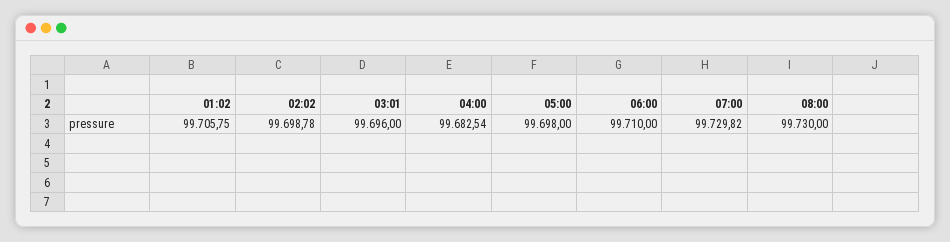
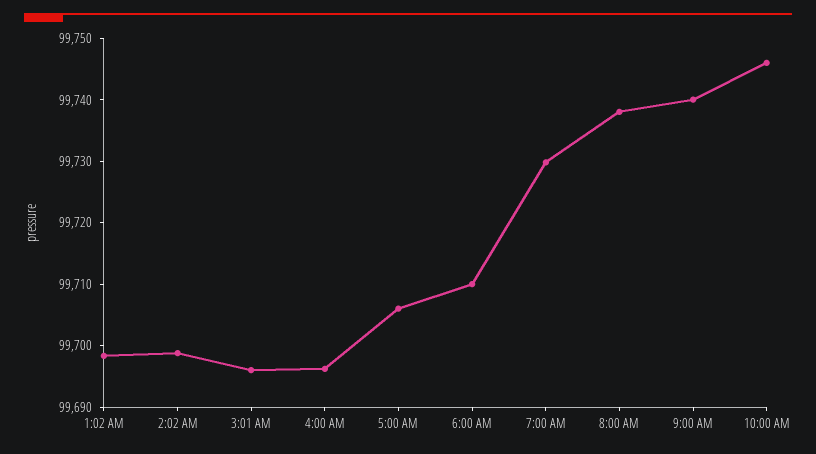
01:02: 99705.75 -> 99698
04:00: 99682.54 -> 99696
05:00: 99698 -> 99706
08:00: 99730 -> 99738
9:00 AM: none -> 99740
10:00 AM: none -> 99746

